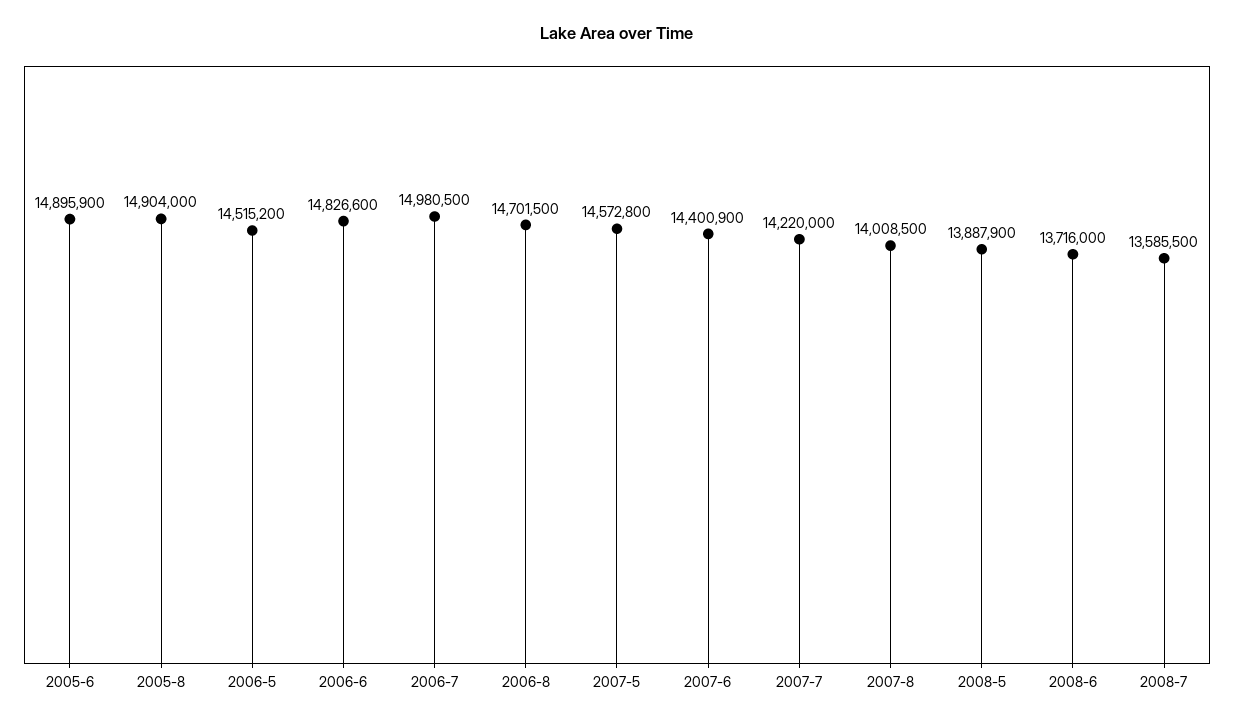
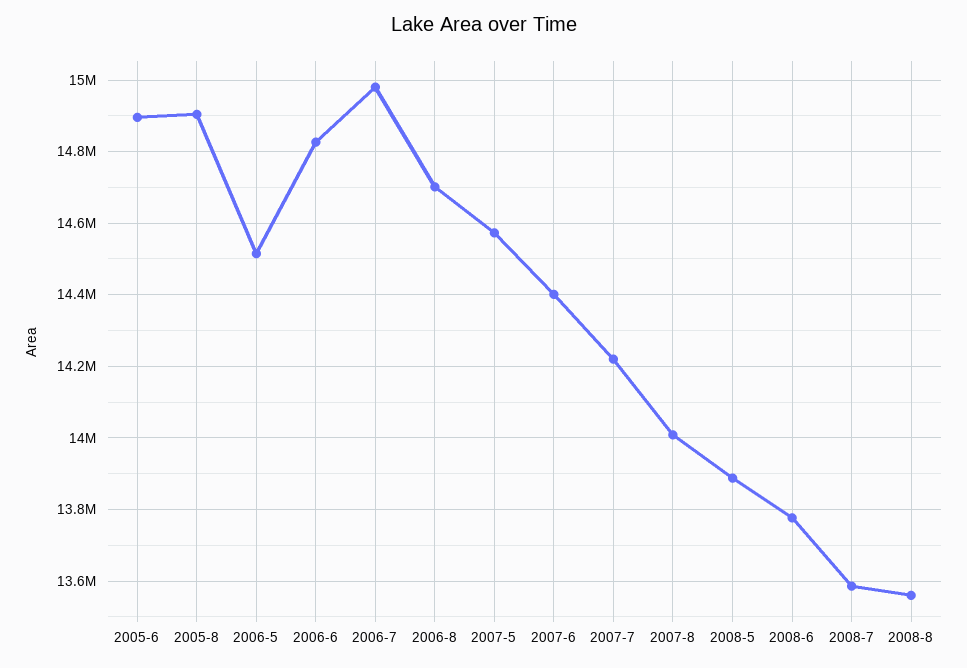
2008-6: 13716000 -> 13780000
2008-8: none -> 13560000

